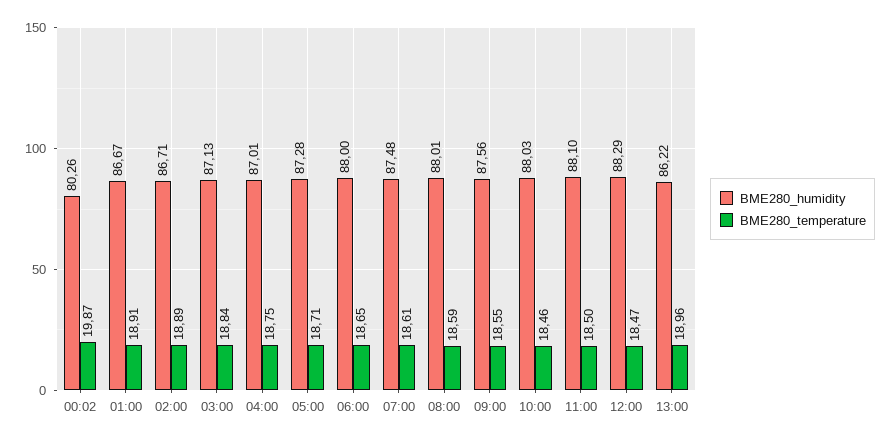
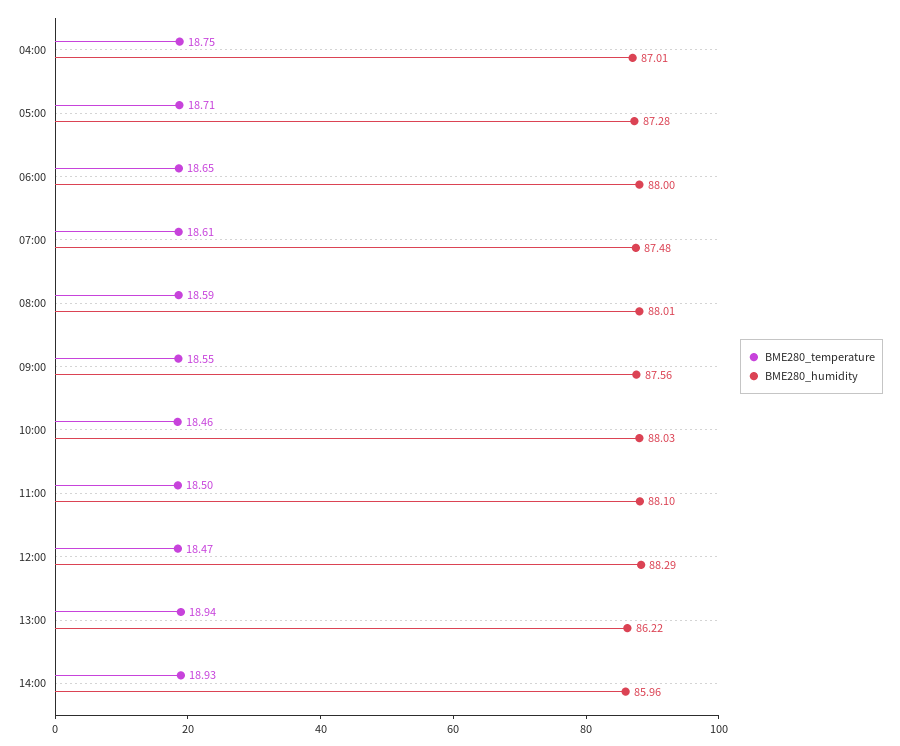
BME280_humidity, 00:02: 80.26 -> none
BME280_temperature, 00:02: 19.87 -> none
BME280_humidity, 01:00: 86.67 -> none
BME280_temperature, 01:00: 18.91 -> none
BME280_humidity, 02:00: 86.71 -> none
BME280_temperature, 02:00: 18.89 -> none
BME280_humidity, 03:00: 87.13 -> none
BME280_temperature, 03:00: 18.84 -> none
BME280_temperature, 13:00: 18.96 -> 18.94
BME280_temperature, 14:00: none -> 18.93
BME280_humidity, 14:00: none -> 85.96

